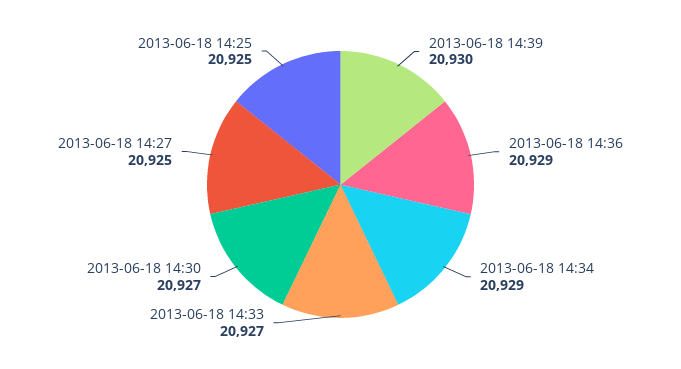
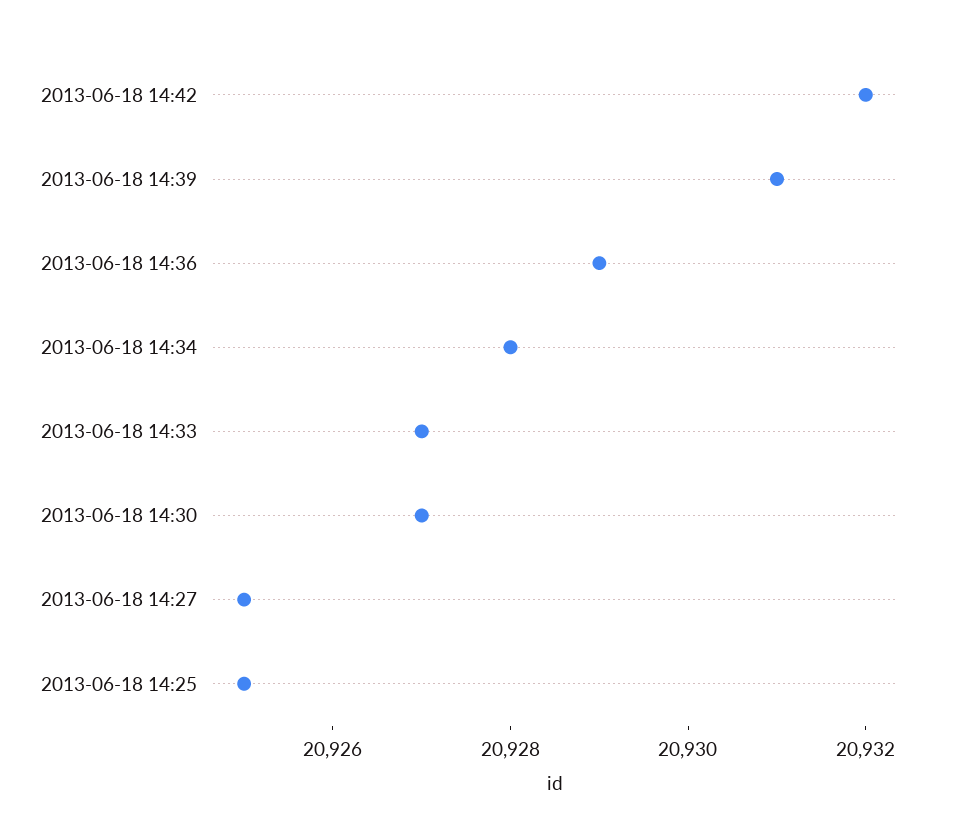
2013-06-18 14:39: 20930 -> 20931
2013-06-18 14:34: 20929 -> 20928
2013-06-18 14:42: none -> 20932

